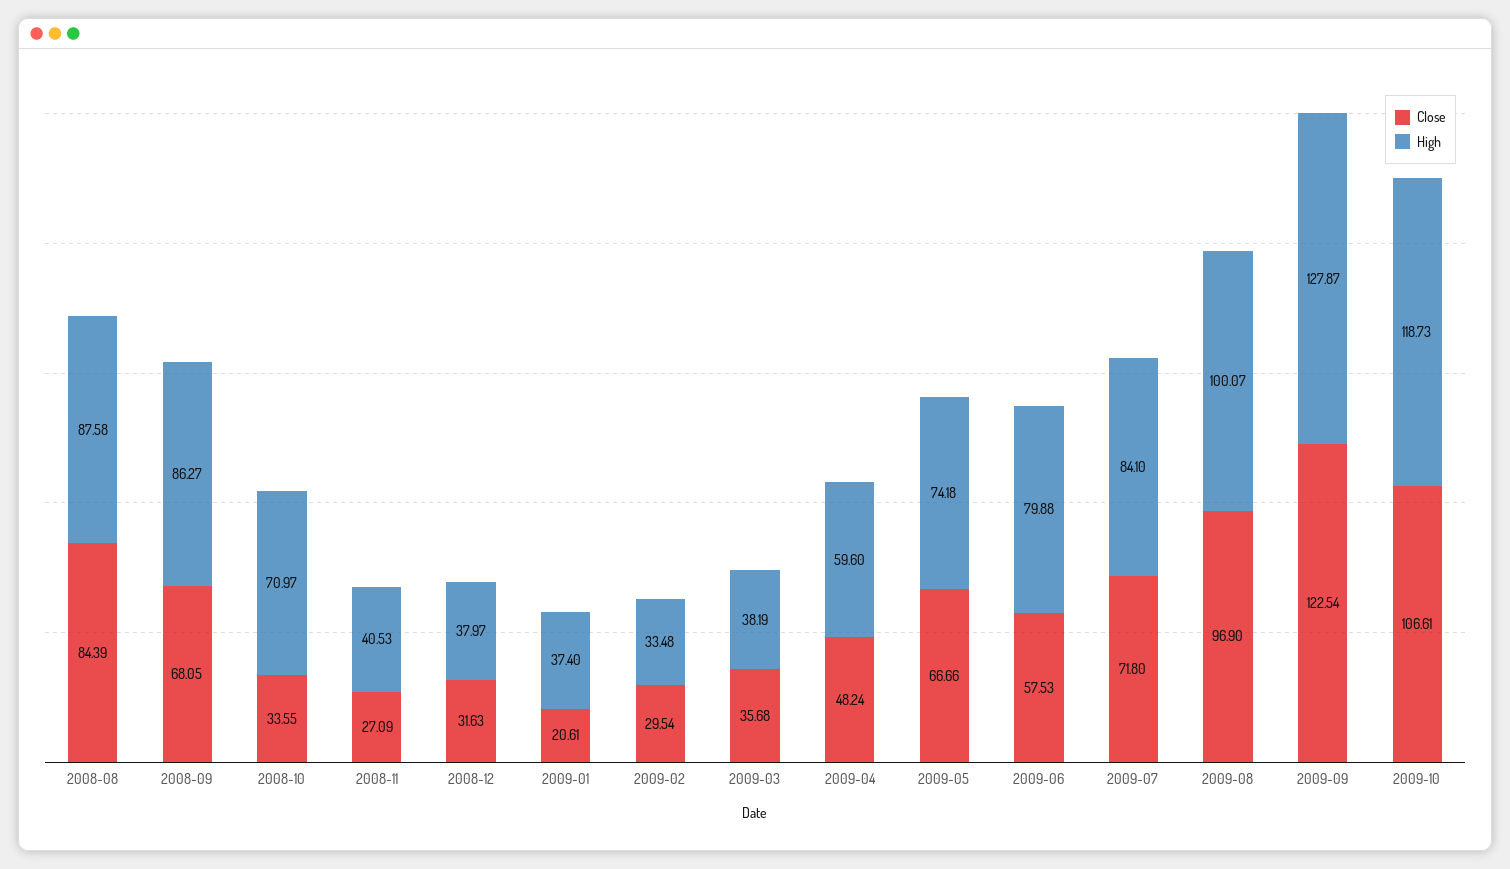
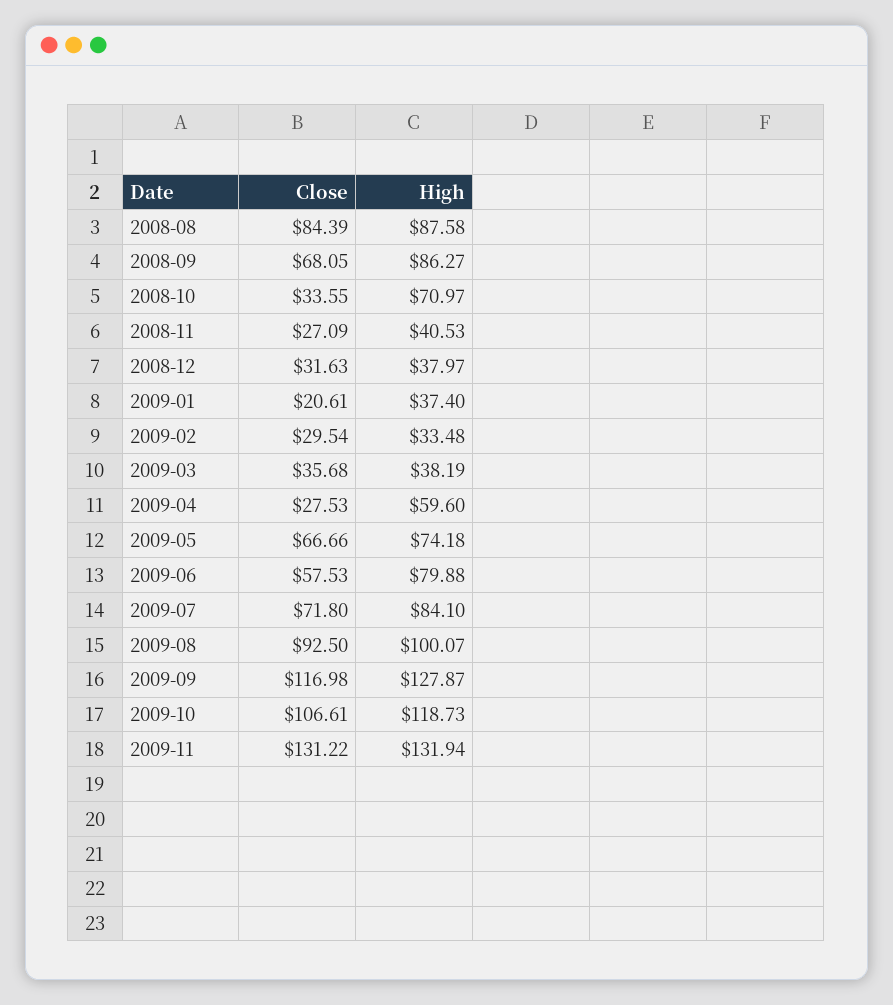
Close, 2009-04: 48.24 -> 27.53
Close, 2009-08: 96.9 -> 92.5
Close, 2009-09: 122.54 -> 116.98
Close, 2009-11: none -> 131.22
High, 2009-11: none -> 131.94

